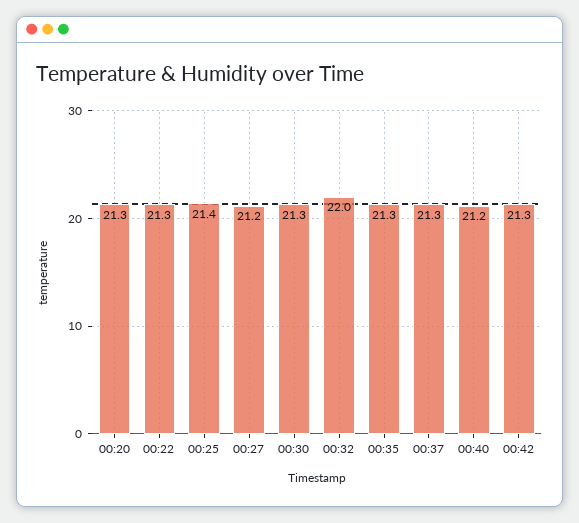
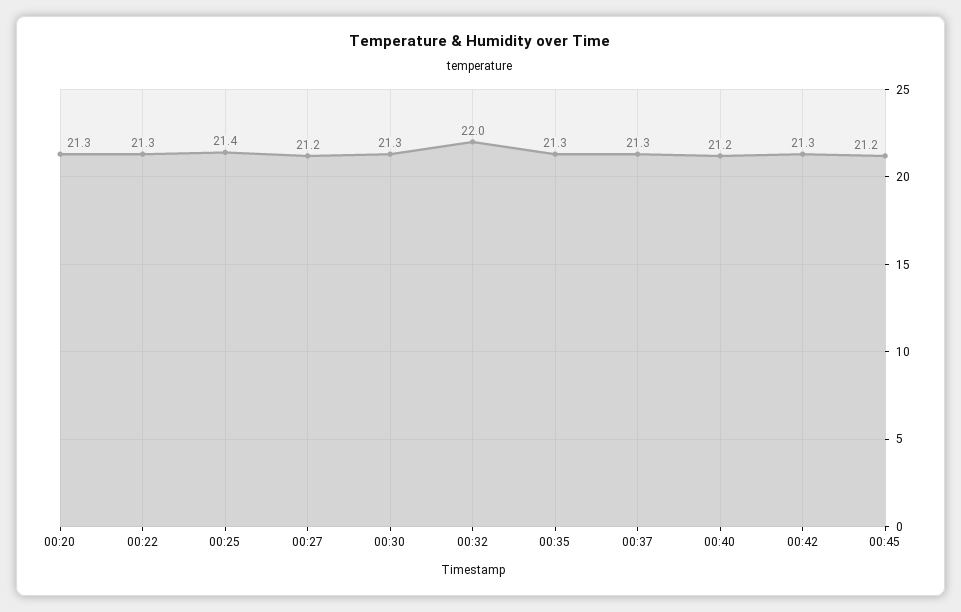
00:45: none -> 21.2

